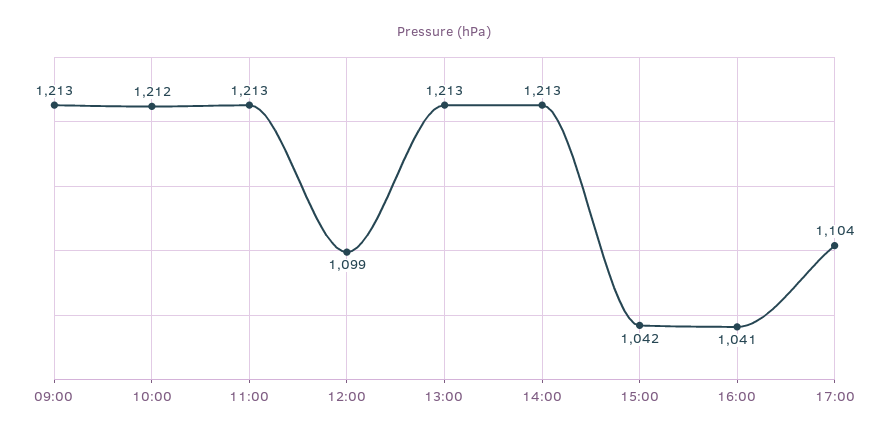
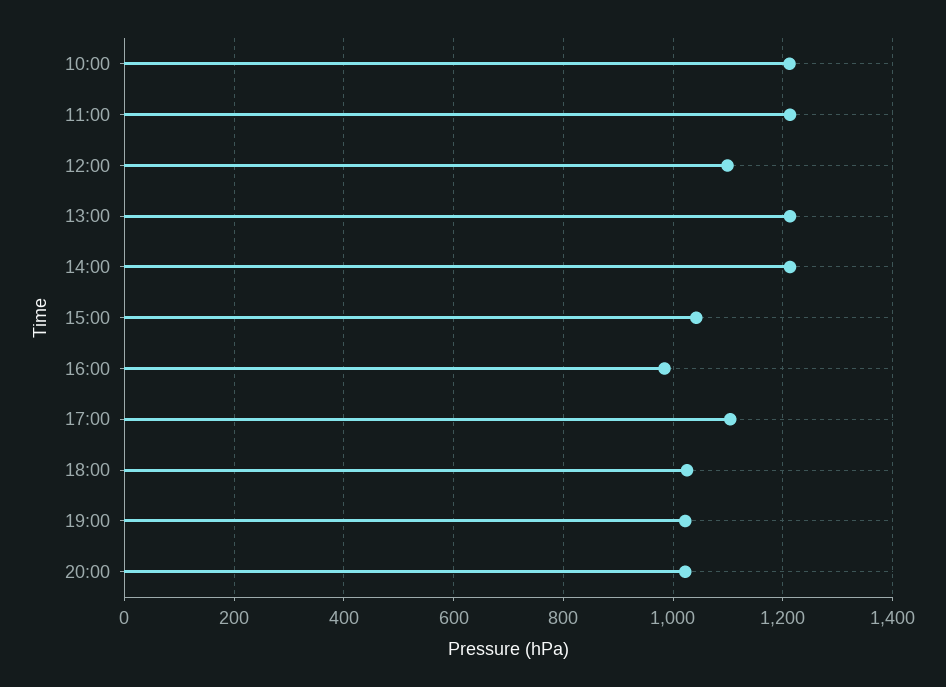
09:00: 1213 -> none
16:00: 1041 -> 980
18:00: none -> 1020
19:00: none -> 1020
20:00: none -> 1020

